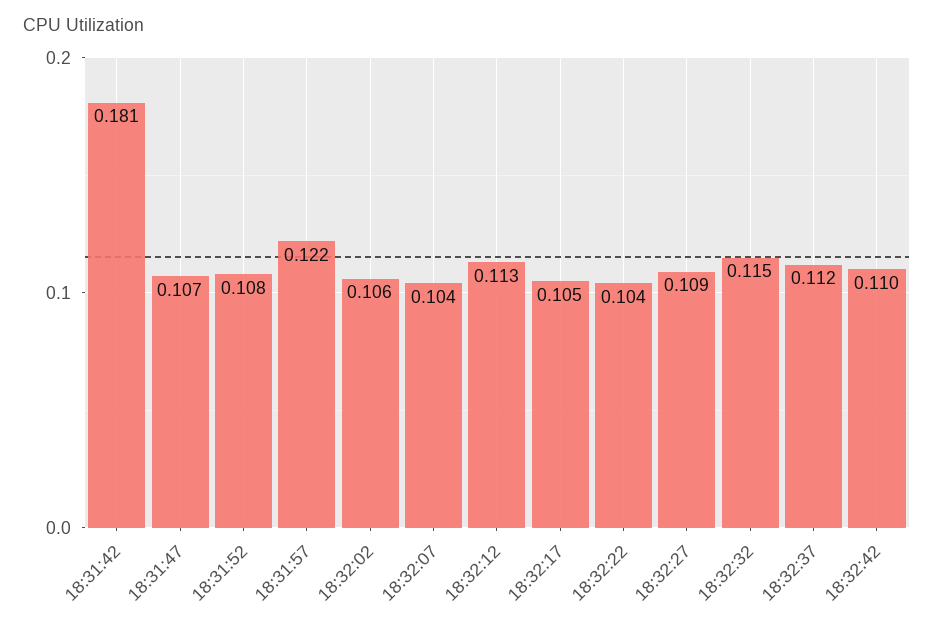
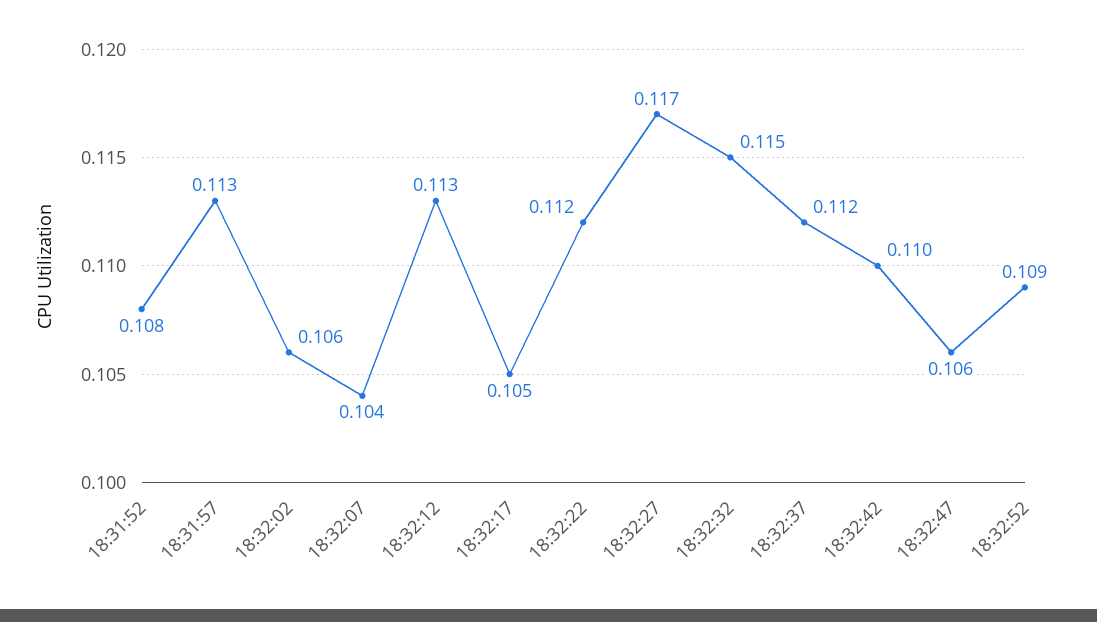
18:31:42: 0.181 -> none
18:31:47: 0.107 -> none
18:31:57: 0.122 -> 0.113
18:32:22: 0.104 -> 0.112
18:32:27: 0.109 -> 0.117
18:32:47: none -> 0.106
18:32:52: none -> 0.109

